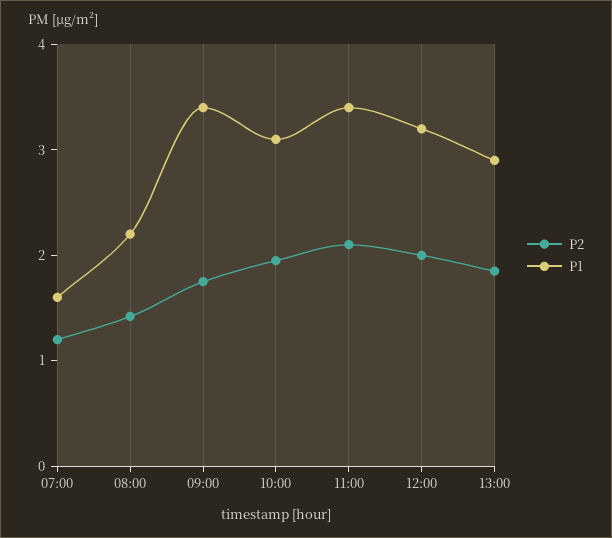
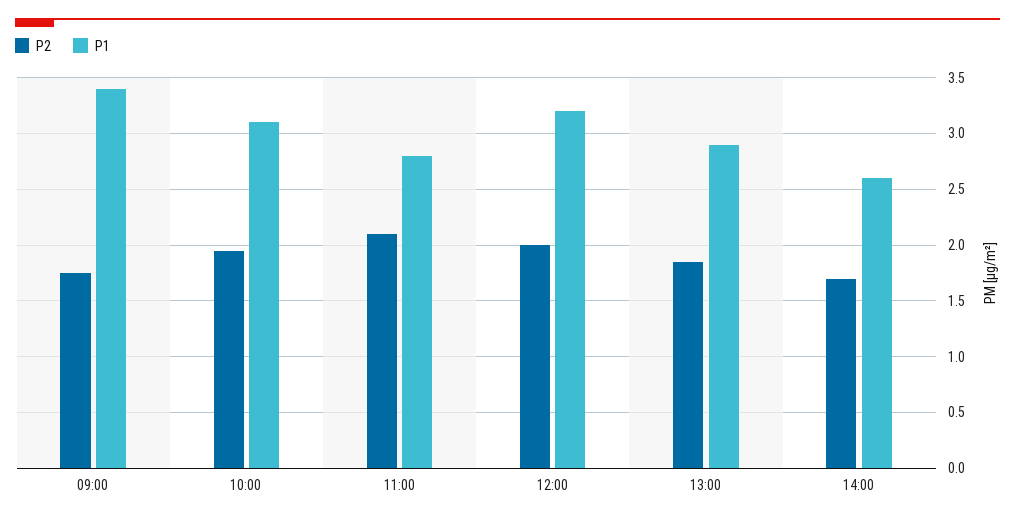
P2, 07:00: 1.2 -> none
P1, 07:00: 1.6 -> none
P2, 08:00: 1.4 -> none
P1, 08:00: 2.2 -> none
P1, 11:00: 3.4 -> 2.8
P2, 14:00: none -> 1.7
P1, 14:00: none -> 2.6

